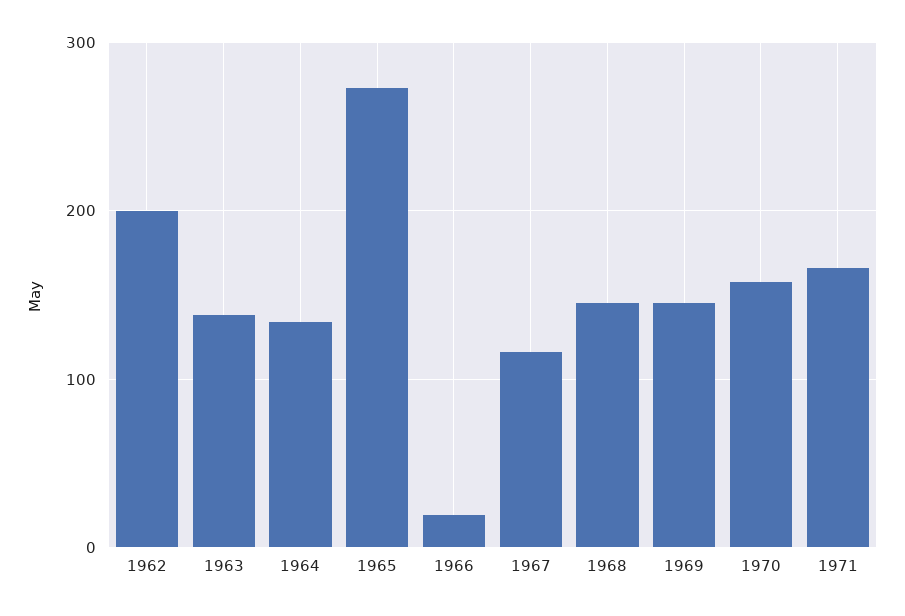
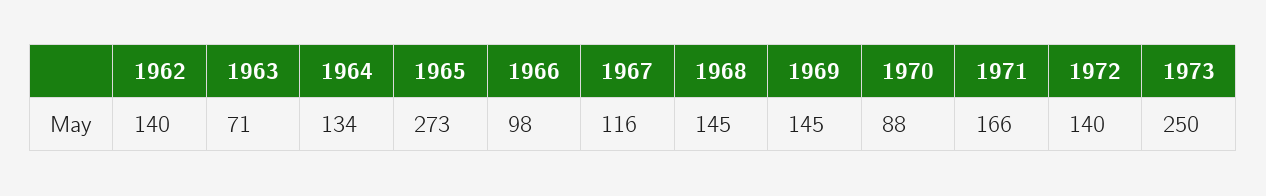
1962: 200 -> 140
1963: 140 -> 71
1966: 20 -> 98
1970: 160 -> 88
1972: none -> 140
1973: none -> 250

